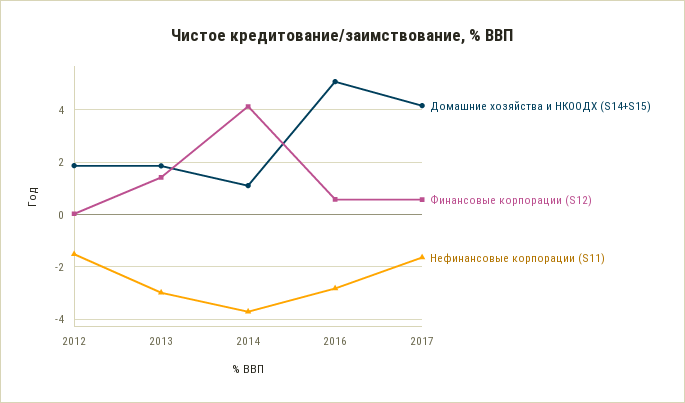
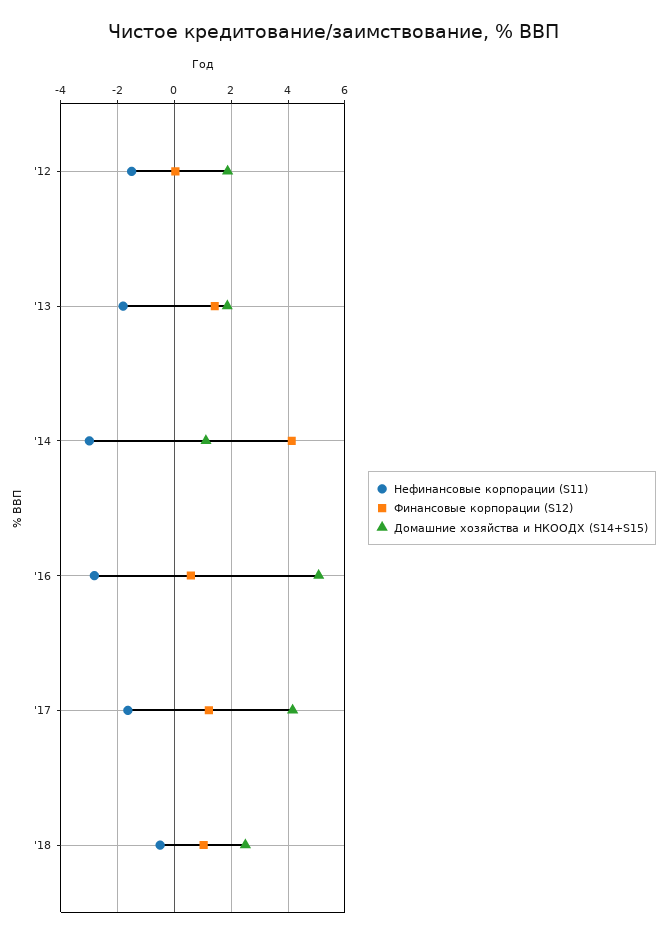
Нефинансовые корпорации (S11), 2013: -3 -> -1.75
Нефинансовые корпорации (S11), 2014: -3.75 -> -3
Финансовые корпорации (S12), 2017: 0.5 -> 1.25
Нефинансовые корпорации (S11), '18: none -> -0.5
Финансовые корпорации (S12), '18: none -> 1
Домашние хозяйства и НКООДХ (S14+S15), '18: none -> 2.5

